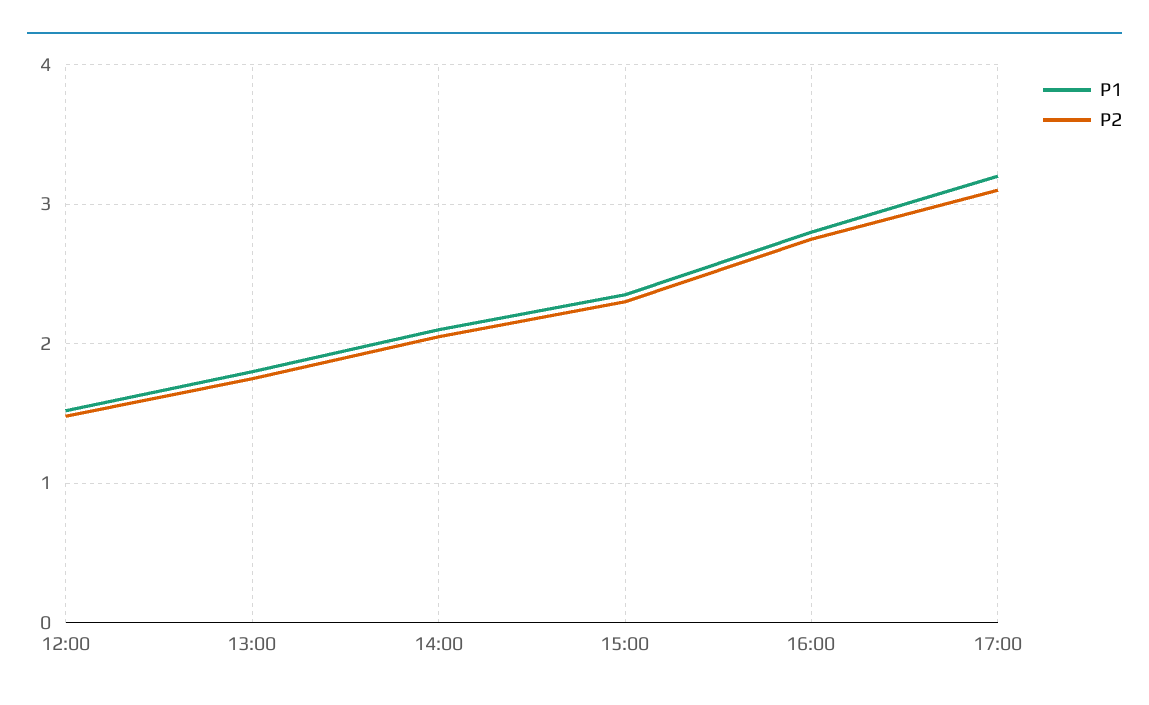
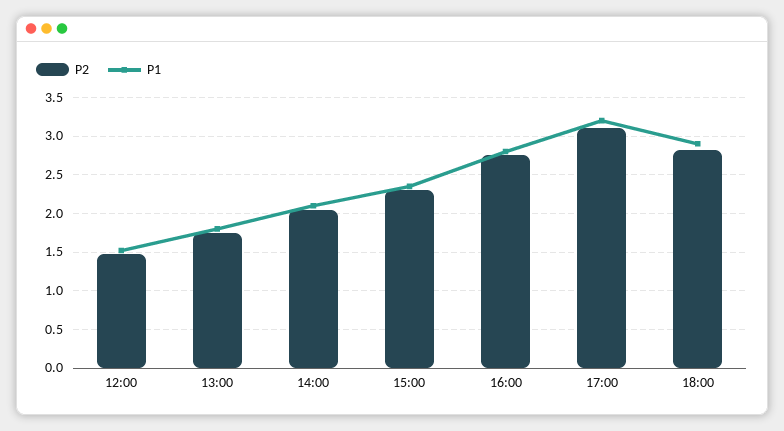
P2, 18:00: none -> 2.8
P1, 18:00: none -> 2.9

